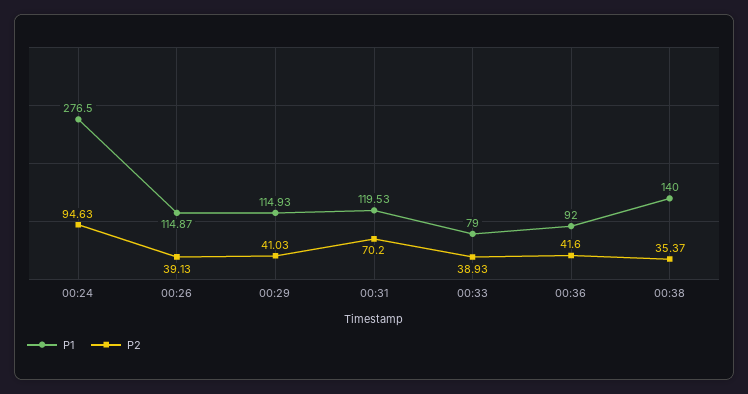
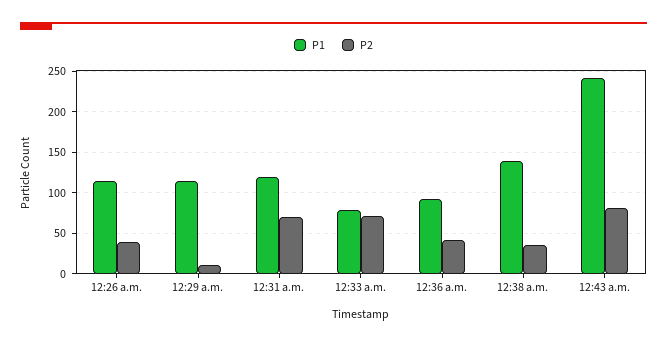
P1, 00:24: 276.5 -> none
P2, 00:24: 94.63 -> none
P2, 00:29: 41.03 -> 10
P2, 00:33: 38.93 -> 70
P1, 12:43 a.m.: none -> 240
P2, 12:43 a.m.: none -> 80

